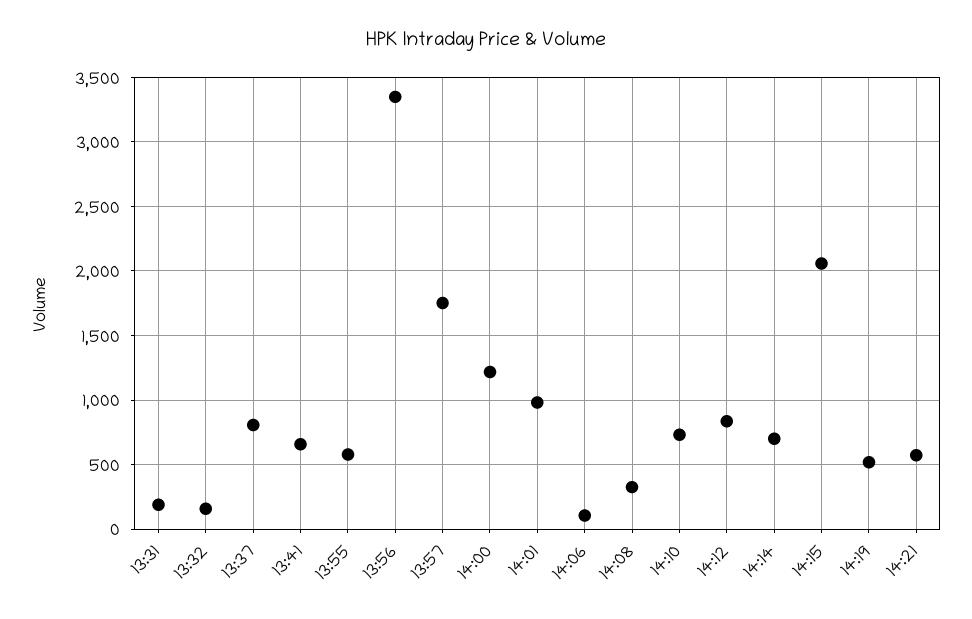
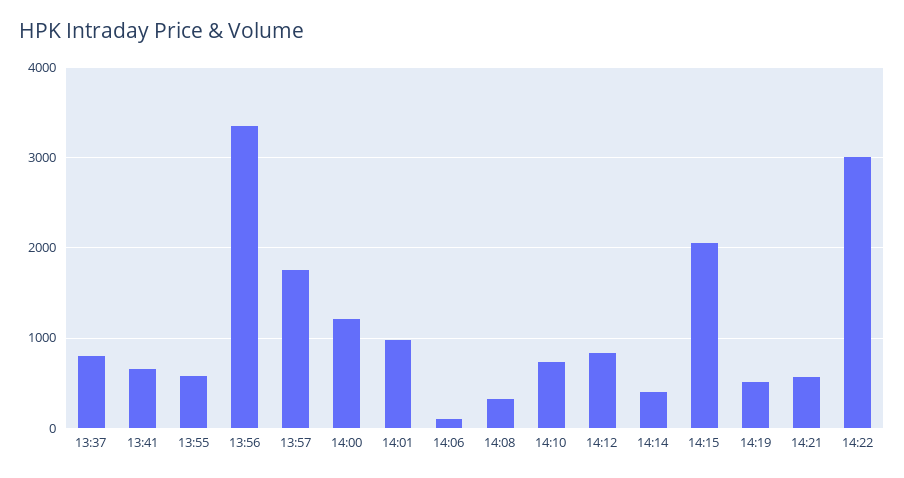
13:31: 200 -> none
13:32: 150 -> none
14:14: 700 -> 400
14:22: none -> 3000

